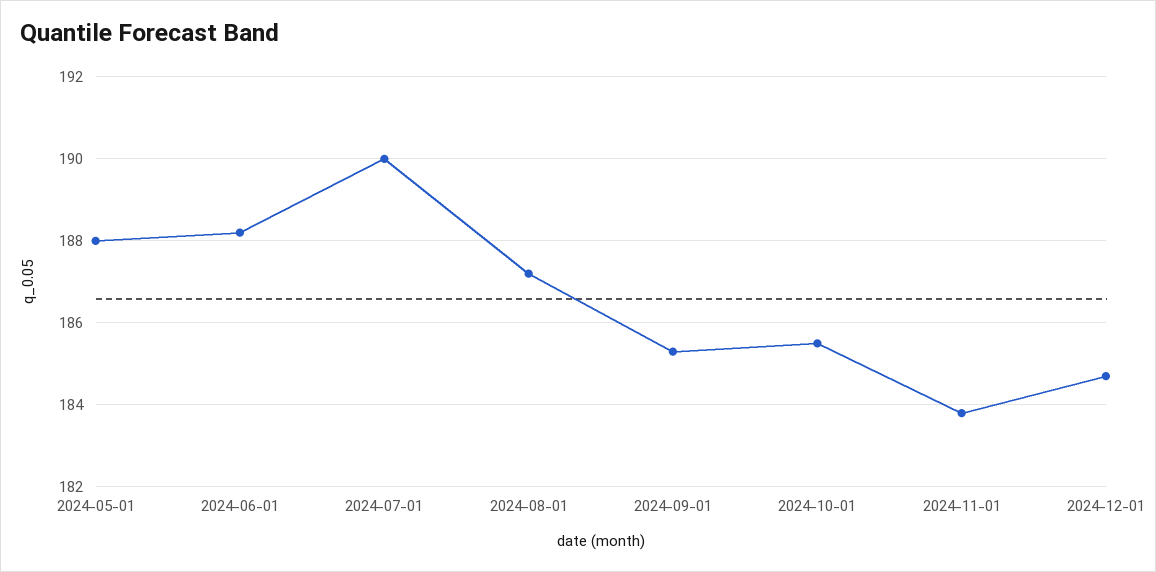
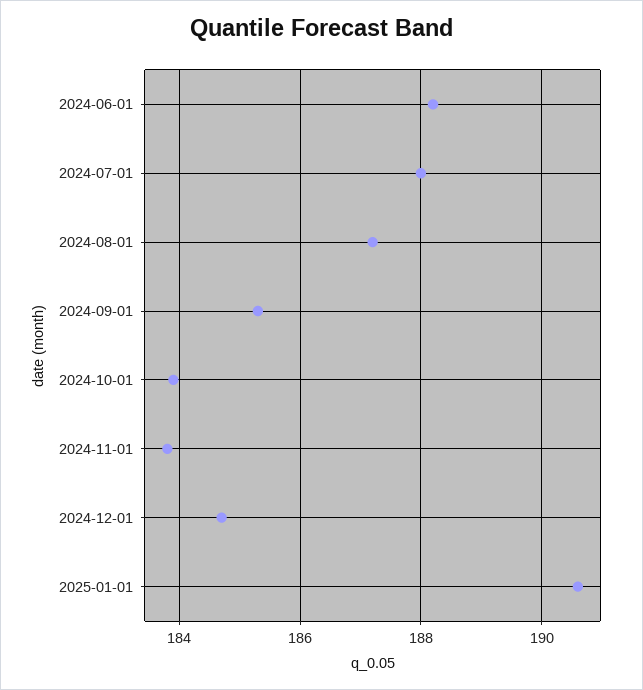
2024-05-01: 188 -> none
2024-07-01: 190 -> 188
2024-10-01: 185.5 -> 184
2025-01-01: none -> 190.5

